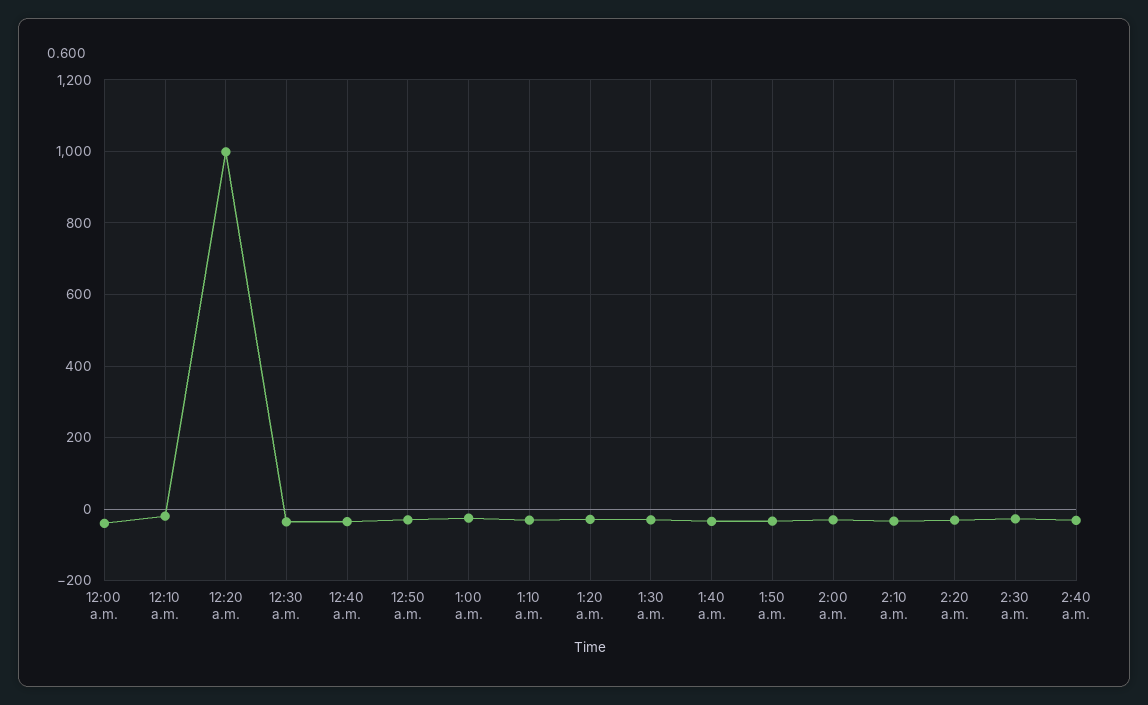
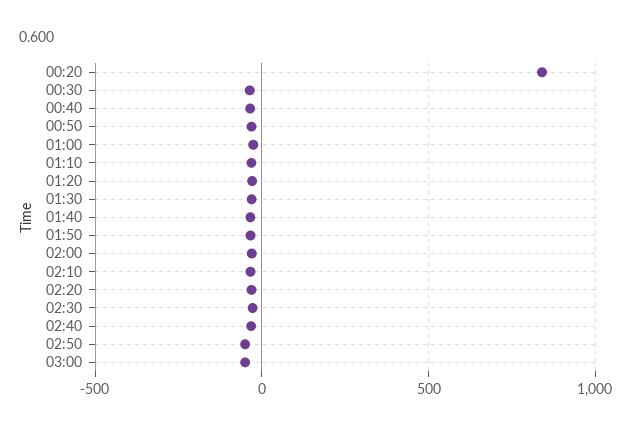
12:00 a.m.: -40 -> none
12:10 a.m.: -20 -> none
12:20 a.m.: 1000 -> 850
02:50: none -> -50
03:00: none -> -50

